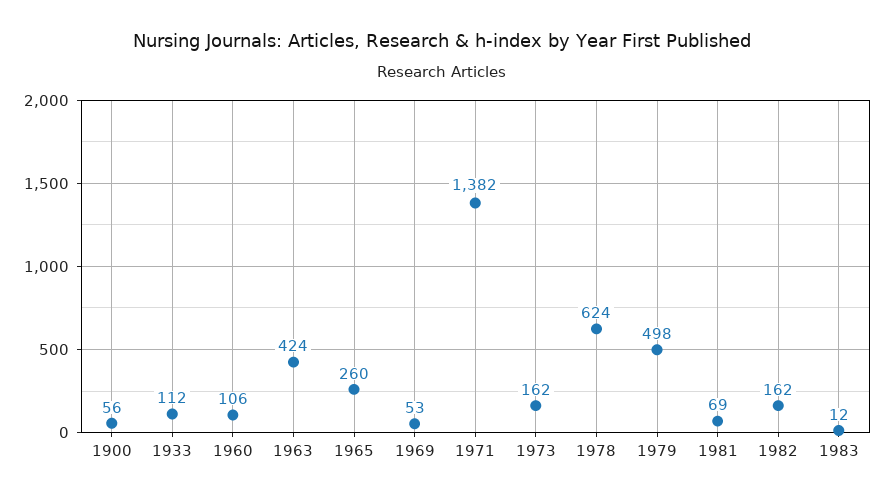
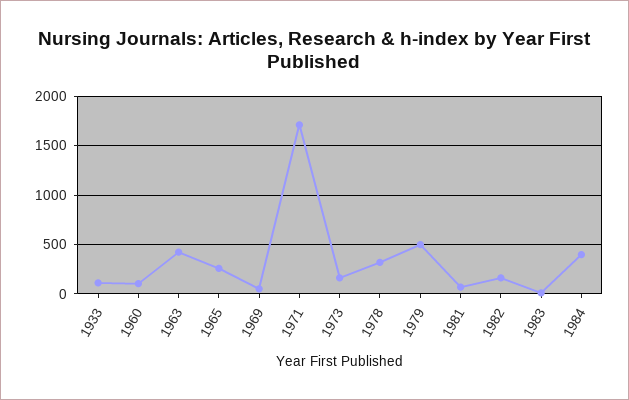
1900: 56 -> none
1971: 1382 -> 1700
1978: 624 -> 300
1984: none -> 400

